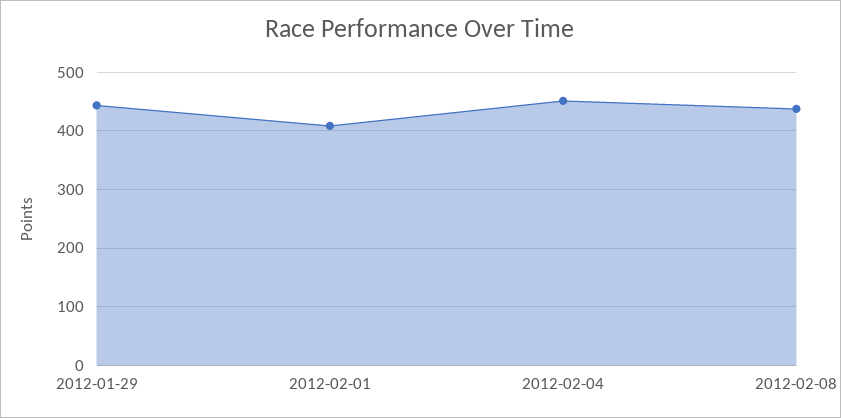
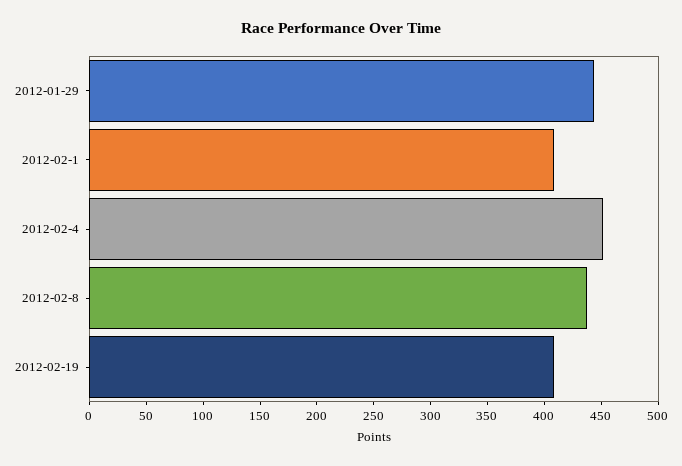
2012-02-19: none -> 410

